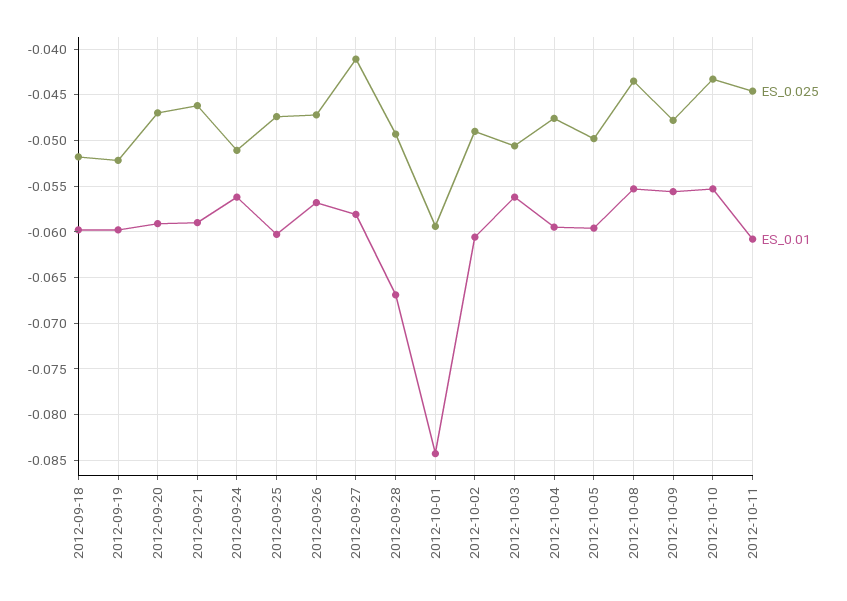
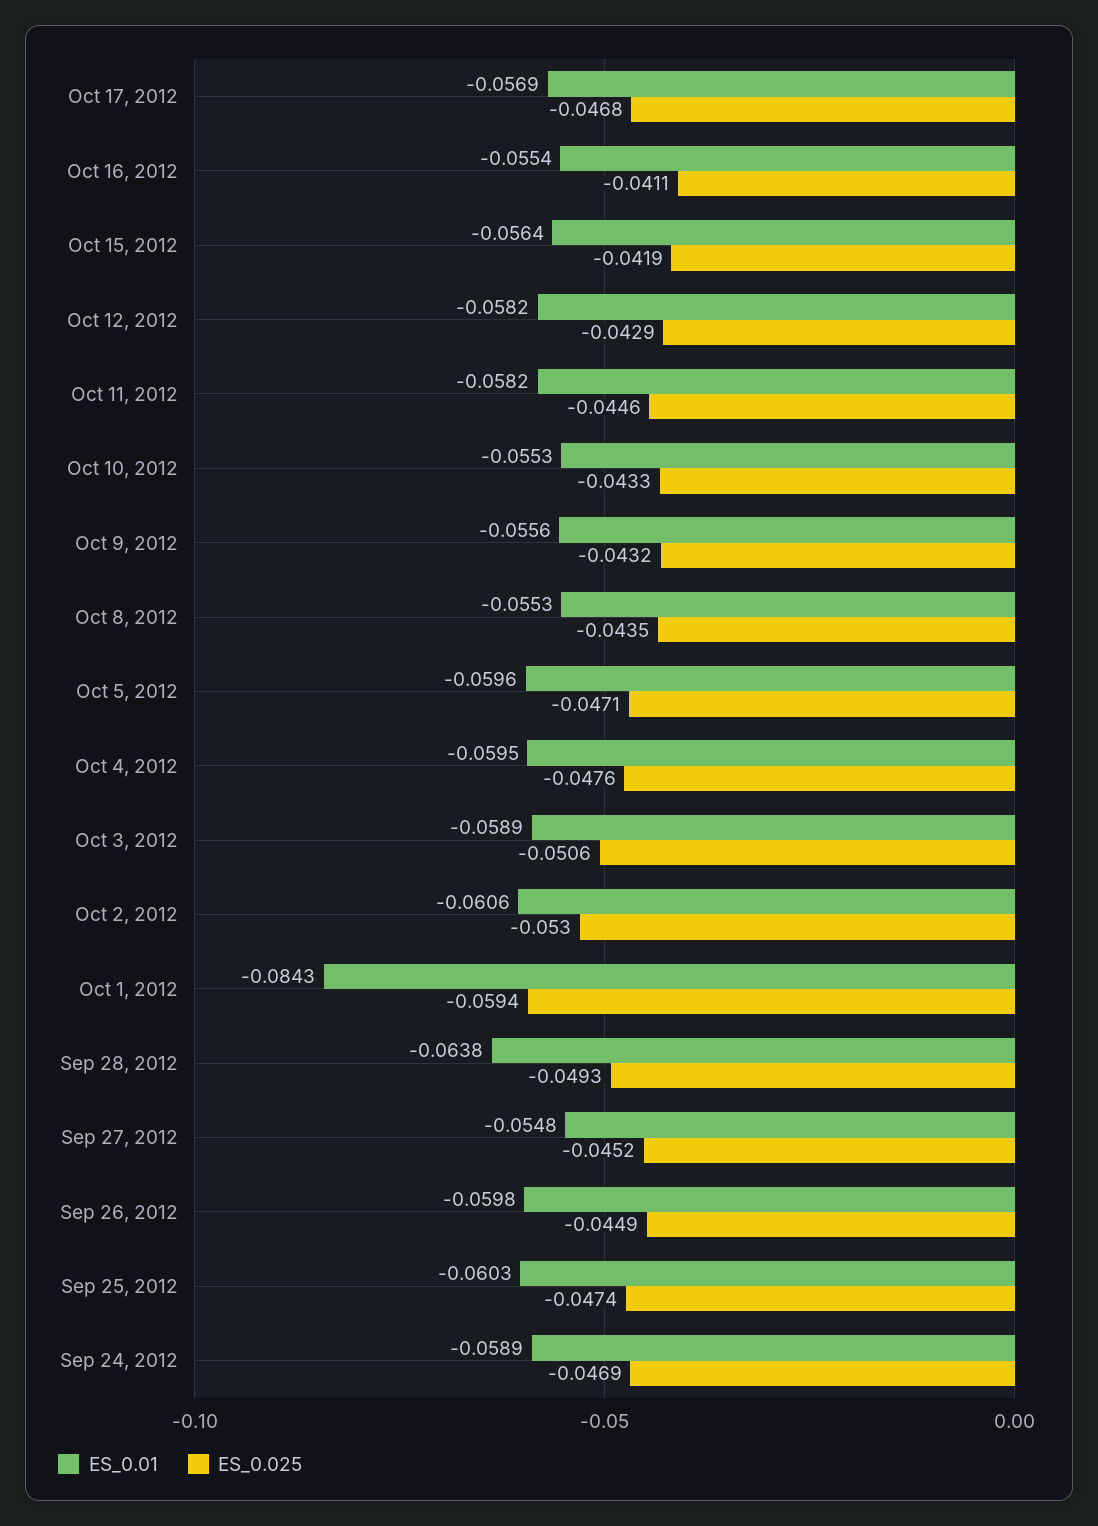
ES_0.025, 2012-09-18: -0.052 -> none
ES_0.01, 2012-09-18: -0.06 -> none
ES_0.025, 2012-09-19: -0.052 -> none
ES_0.01, 2012-09-19: -0.06 -> none
ES_0.025, 2012-09-20: -0.047 -> none
ES_0.01, 2012-09-20: -0.059 -> none
ES_0.025, 2012-09-21: -0.046 -> none
ES_0.01, 2012-09-21: -0.059 -> none
ES_0.025, 2012-09-24: -0.051 -> -0.0469
ES_0.01, 2012-09-24: -0.056 -> -0.0589
ES_0.025, 2012-09-26: -0.047 -> -0.0449
ES_0.01, 2012-09-26: -0.057 -> -0.0598
ES_0.025, 2012-09-27: -0.041 -> -0.0452
ES_0.01, 2012-09-27: -0.058 -> -0.0548
ES_0.01, 2012-09-28: -0.067 -> -0.0638
ES_0.025, 2012-10-02: -0.049 -> -0.053
ES_0.01, 2012-10-03: -0.056 -> -0.0589
ES_0.025, 2012-10-05: -0.05 -> -0.0471
ES_0.025, 2012-10-09: -0.048 -> -0.0432
ES_0.01, 2012-10-11: -0.061 -> -0.0582
ES_0.01, Oct 17, 2012: none -> -0.0569
ES_0.025, Oct 17, 2012: none -> -0.0468
ES_0.01, Oct 16, 2012: none -> -0.0554
ES_0.025, Oct 16, 2012: none -> -0.0411
ES_0.01, Oct 15, 2012: none -> -0.0564
ES_0.025, Oct 15, 2012: none -> -0.0419
ES_0.01, Oct 12, 2012: none -> -0.0582
ES_0.025, Oct 12, 2012: none -> -0.0429

